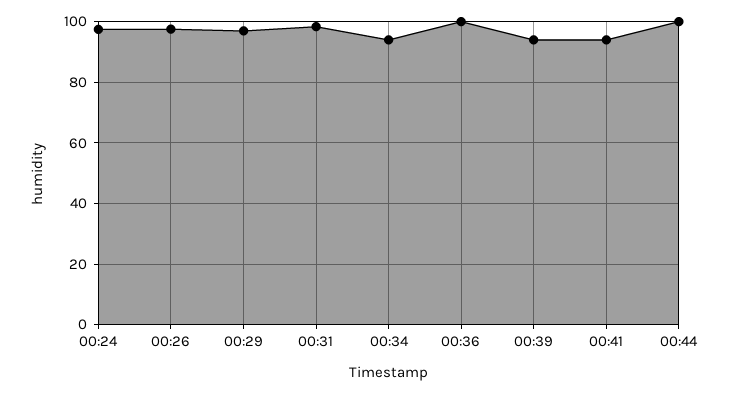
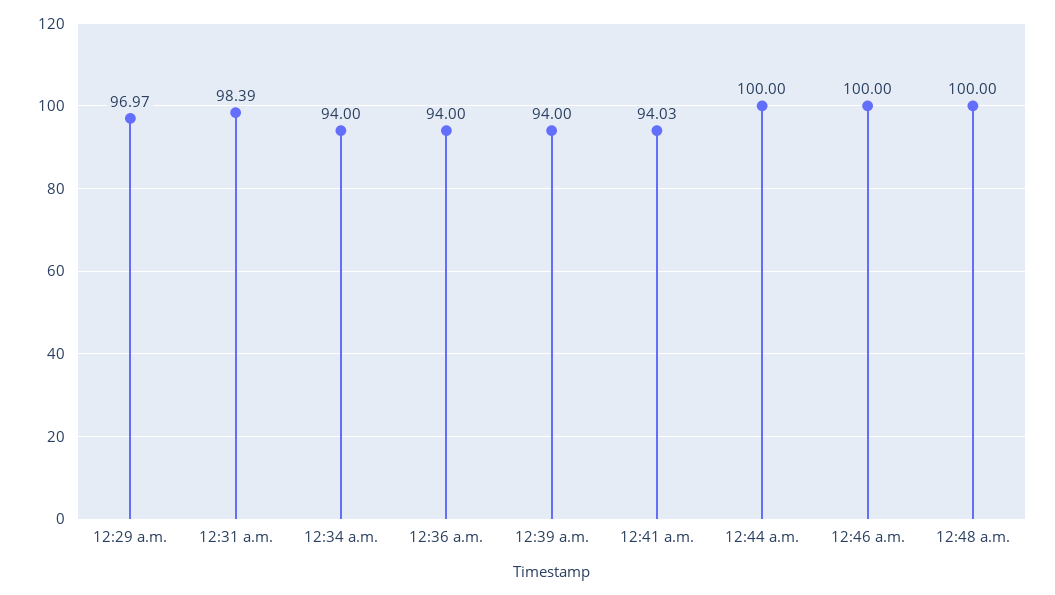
00:24: 98 -> none
00:26: 98 -> none
00:36: 100 -> 94
12:46 a.m.: none -> 100
12:48 a.m.: none -> 100

